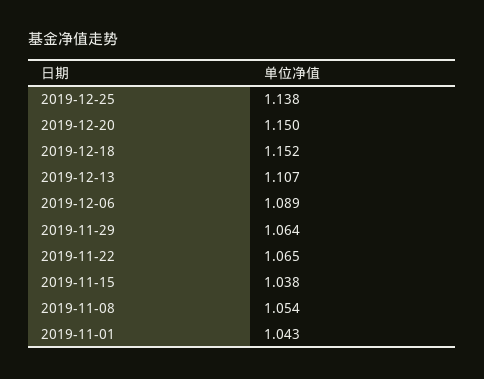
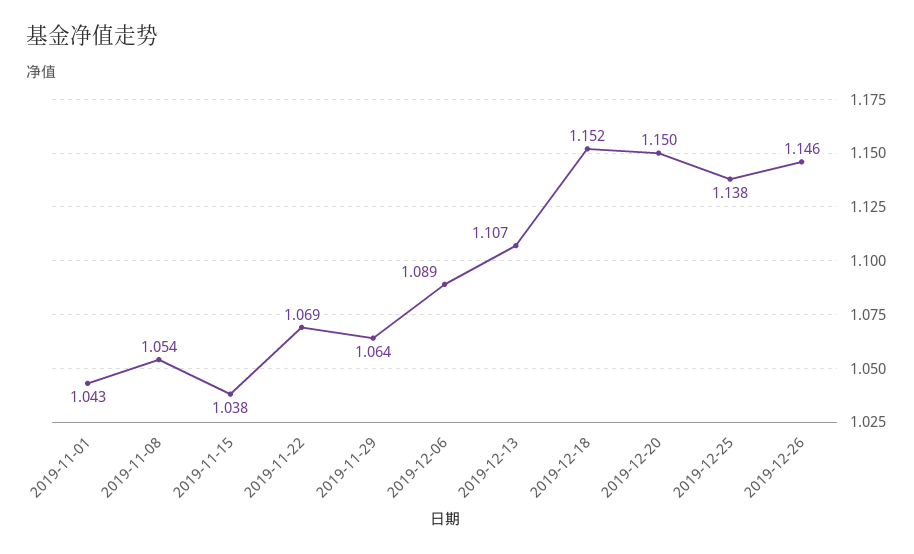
2019-11-22: 1.065 -> 1.069
2019-12-26: none -> 1.146

